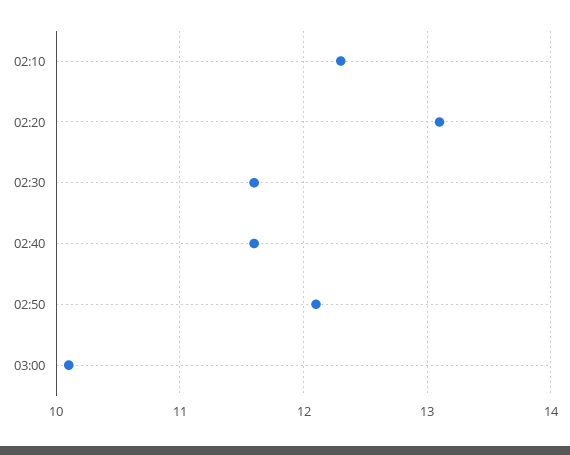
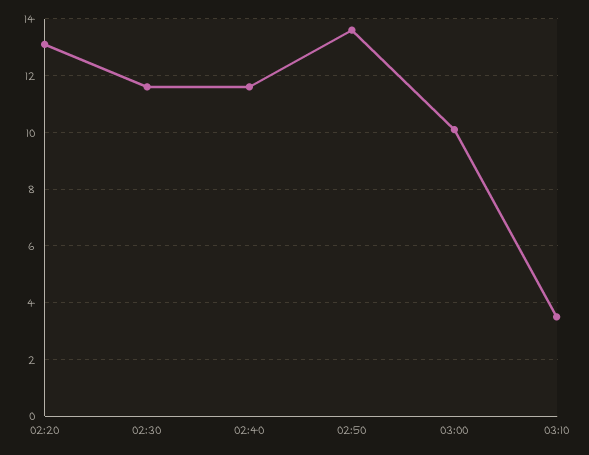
02:10: 12.3 -> none
02:50: 12.1 -> 13.5
03:10: none -> 3.5

